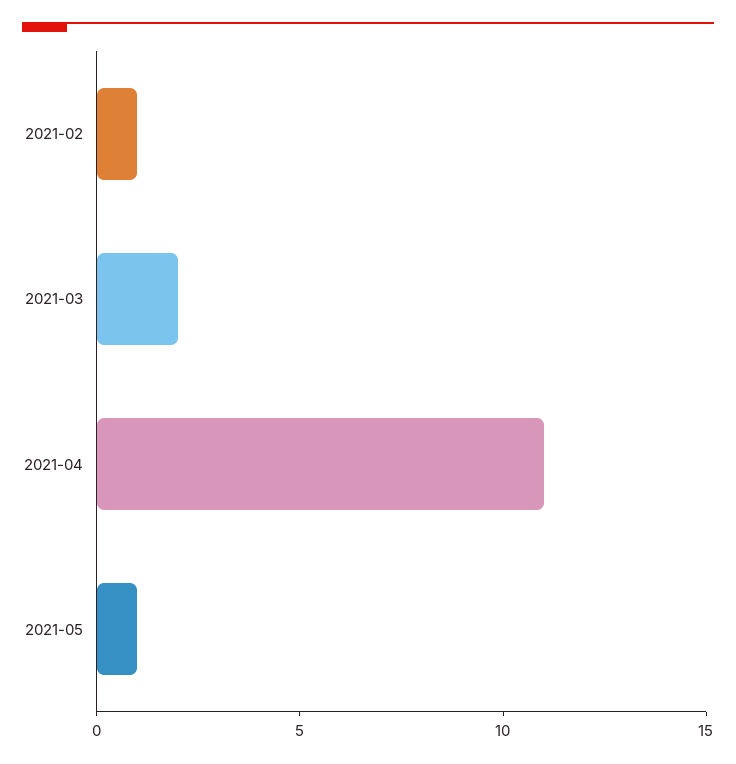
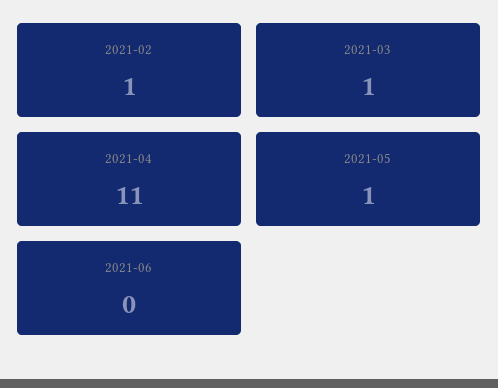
2021-03: 2 -> 1
2021-06: none -> 0

